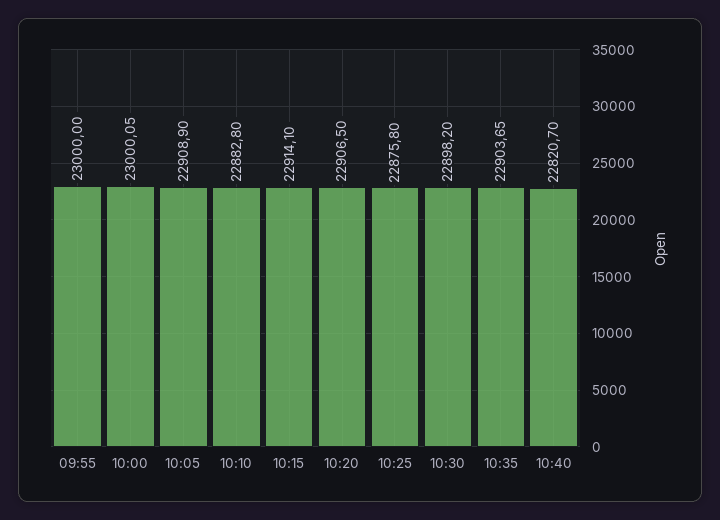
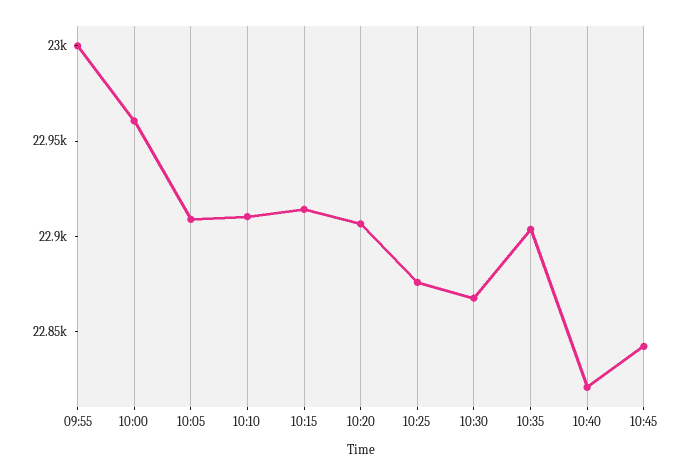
10:00: 23000.05 -> 22960
10:10: 22882.8 -> 22910
10:30: 22898.2 -> 22870
10:45: none -> 22840

